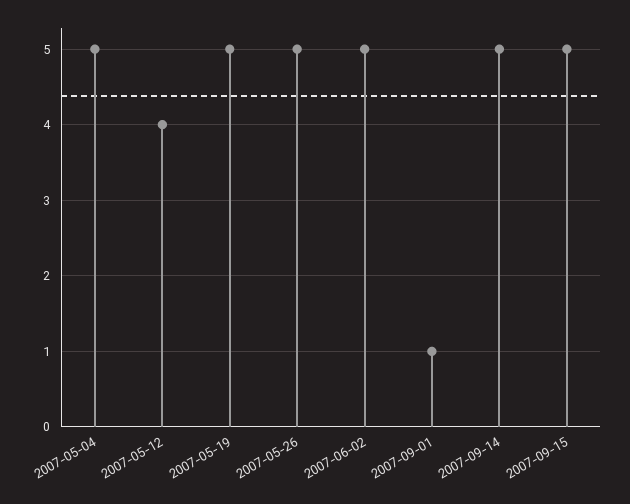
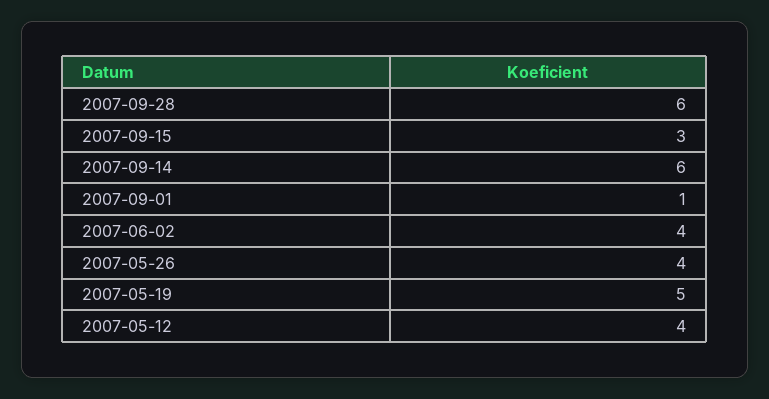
2007-05-04: 5 -> none
2007-05-26: 5 -> 4
2007-06-02: 5 -> 4
2007-09-14: 5 -> 6
2007-09-15: 5 -> 3
2007-09-28: none -> 6

